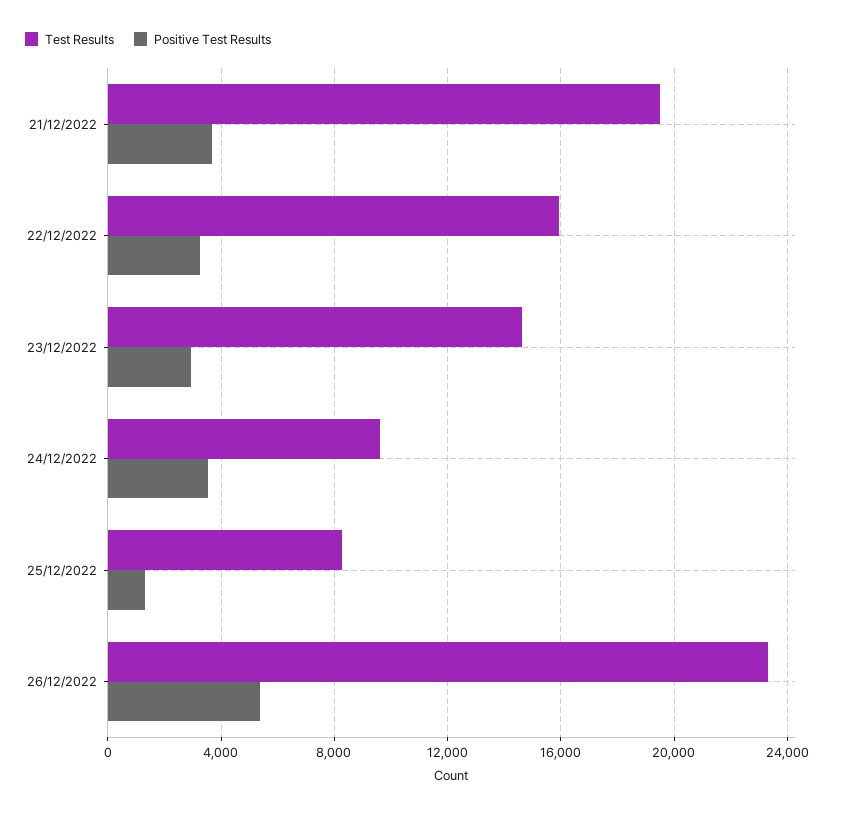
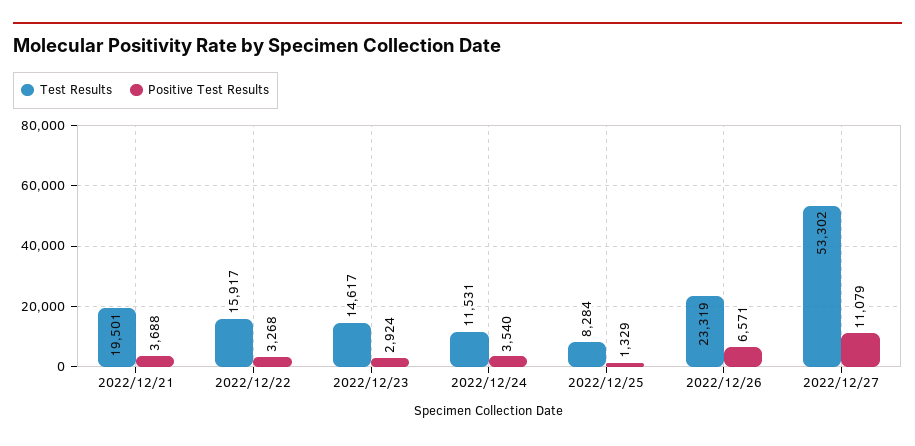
Test Results, 24/12/2022: 9500 -> 11531
Positive Test Results, 26/12/2022: 5500 -> 6571
Test Results, 2022/12/27: none -> 53302
Positive Test Results, 2022/12/27: none -> 11079

